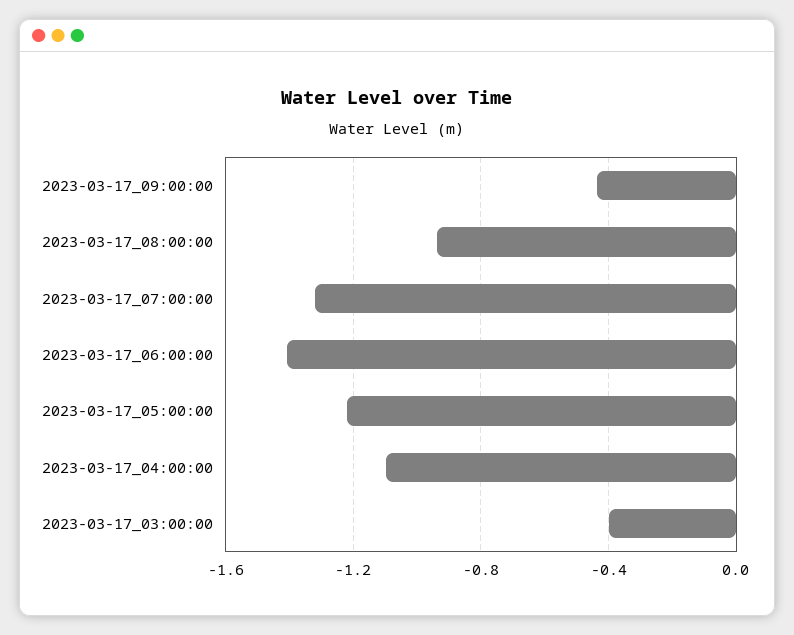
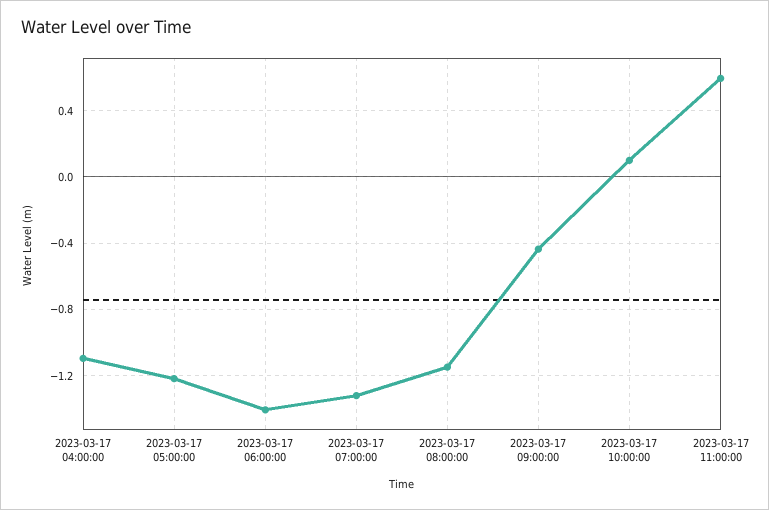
2023-03-17_08:00:00: -0.95 -> -1.15
2023-03-17_03:00:00: -0.4 -> none
2023-03-17 10:00:00: none -> 0.1
2023-03-17 11:00:00: none -> 0.6

